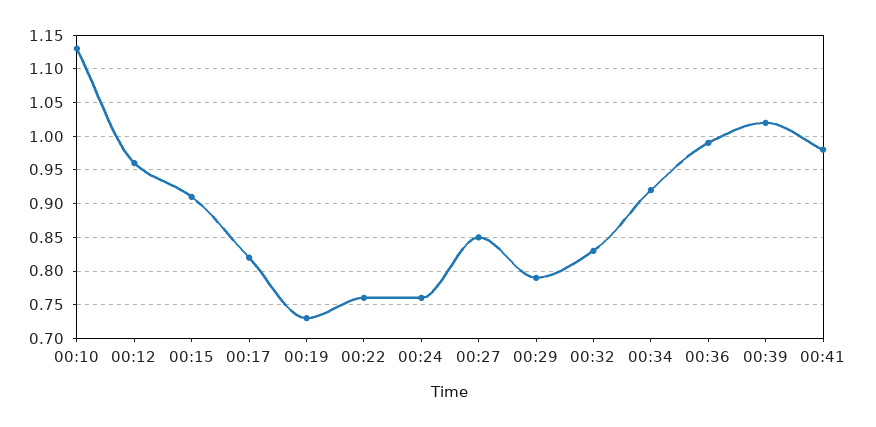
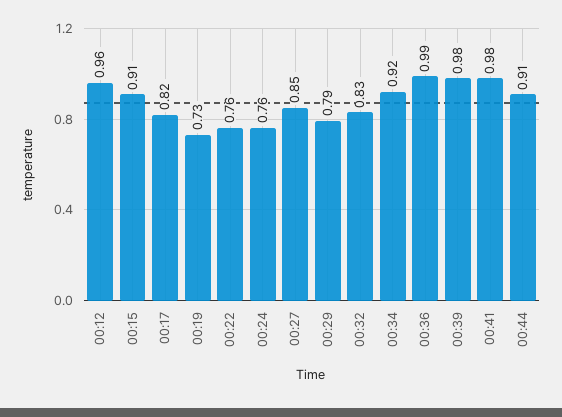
00:10: 1.13 -> none
00:39: 1.02 -> 0.98
00:44: none -> 0.91

